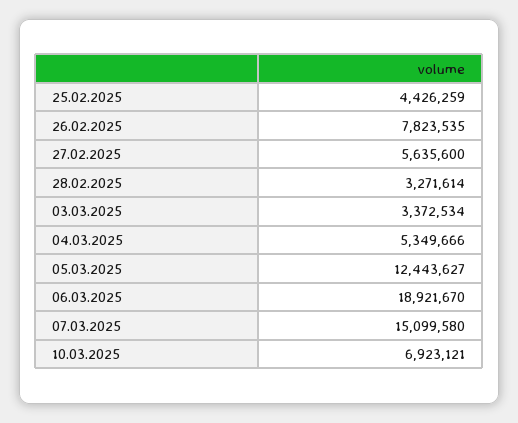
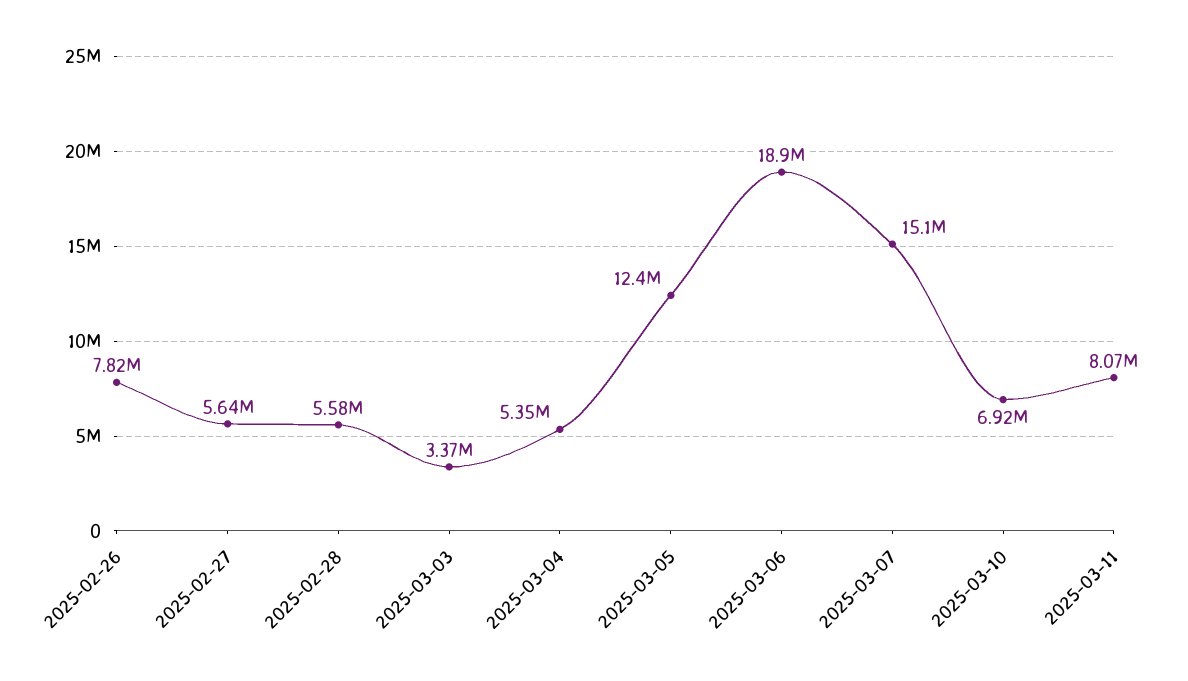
25.02.2025: 4426259 -> none
28.02.2025: 3271614 -> 5580000
2025-03-11: none -> 8070000

